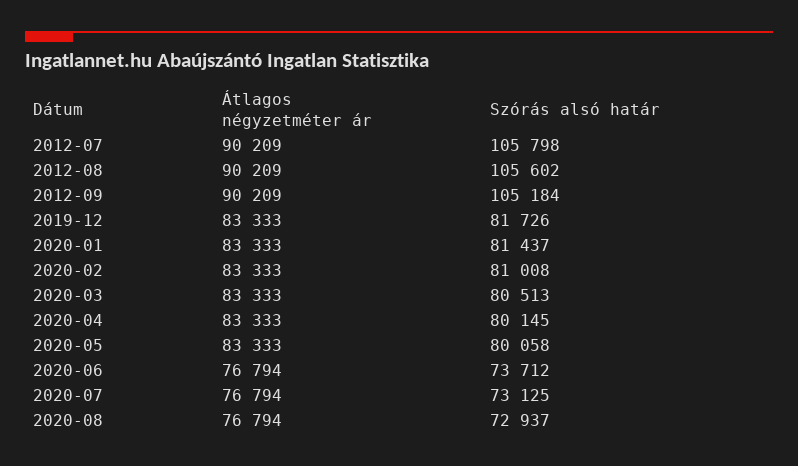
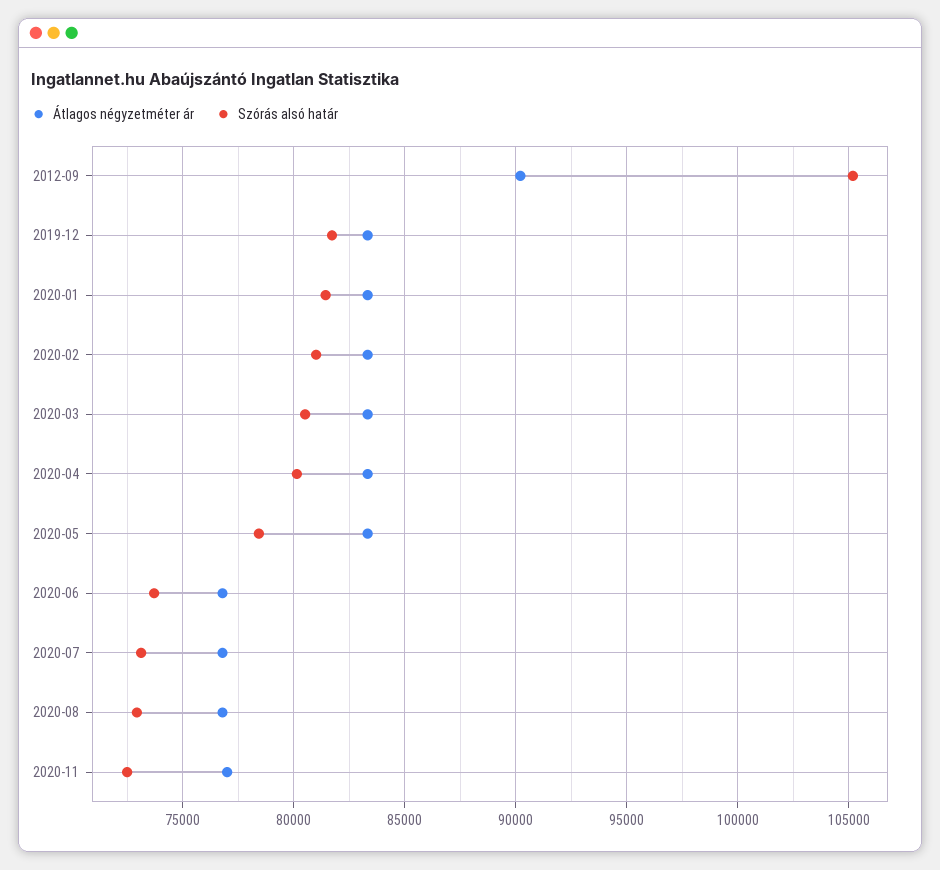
Átlagos négyzetméter ár, 2012-07: 90209 -> none
Szórás alsó határ, 2012-07: 105798 -> none
Átlagos négyzetméter ár, 2012-08: 90209 -> none
Szórás alsó határ, 2012-08: 105602 -> none
Szórás alsó határ, 2020-05: 80058 -> 78500
Átlagos négyzetméter ár, 2020-11: none -> 77000
Szórás alsó határ, 2020-11: none -> 72500

